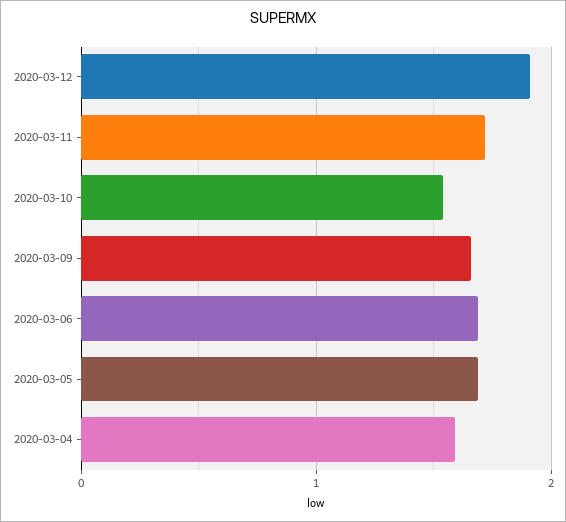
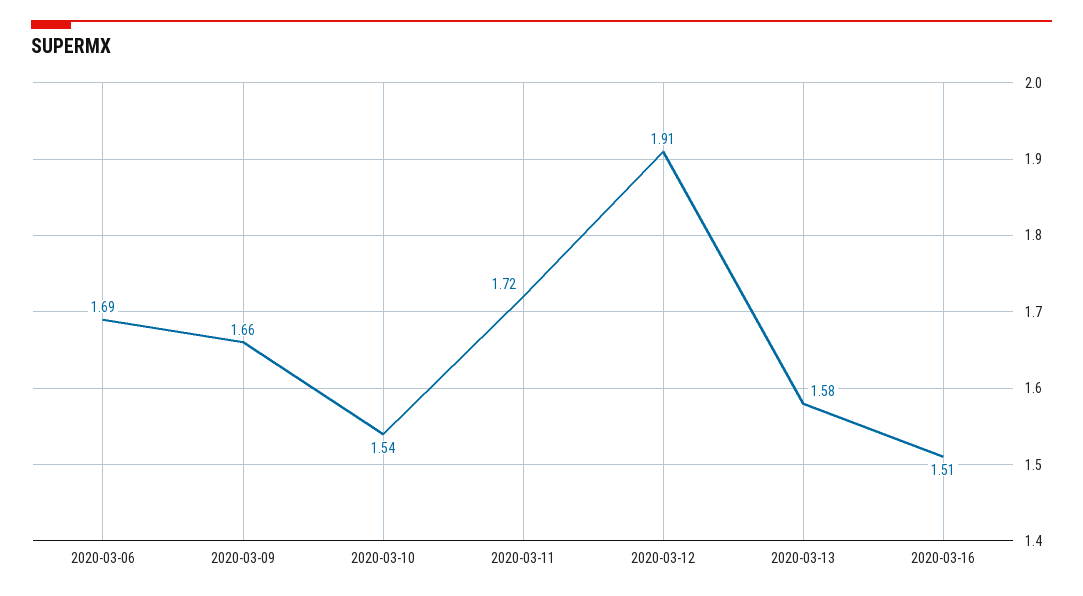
2020-03-05: 1.7 -> none
2020-03-04: 1.6 -> none
2020-03-13: none -> 1.58
2020-03-16: none -> 1.51

